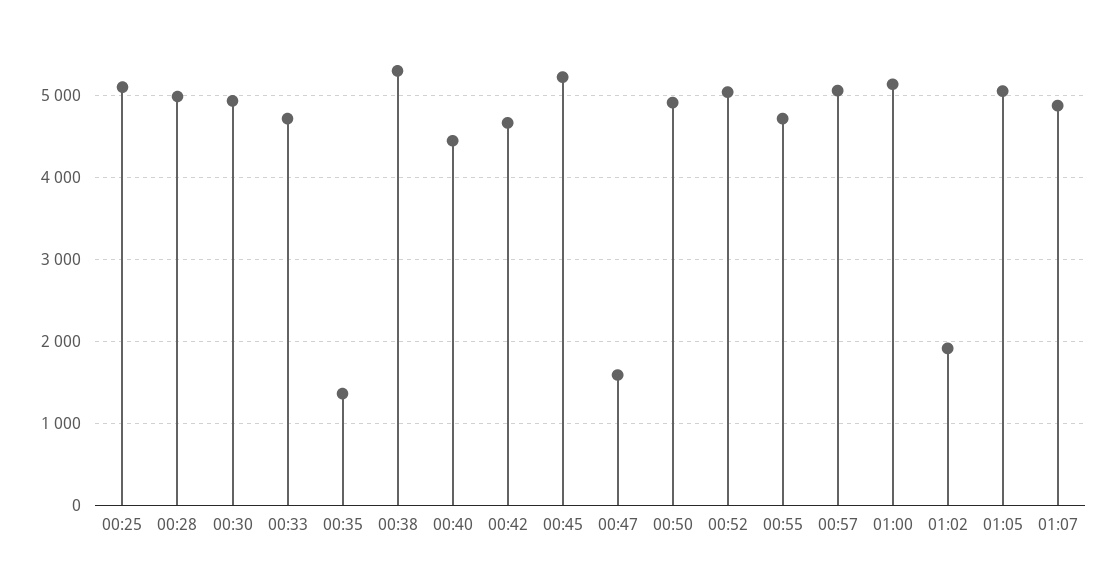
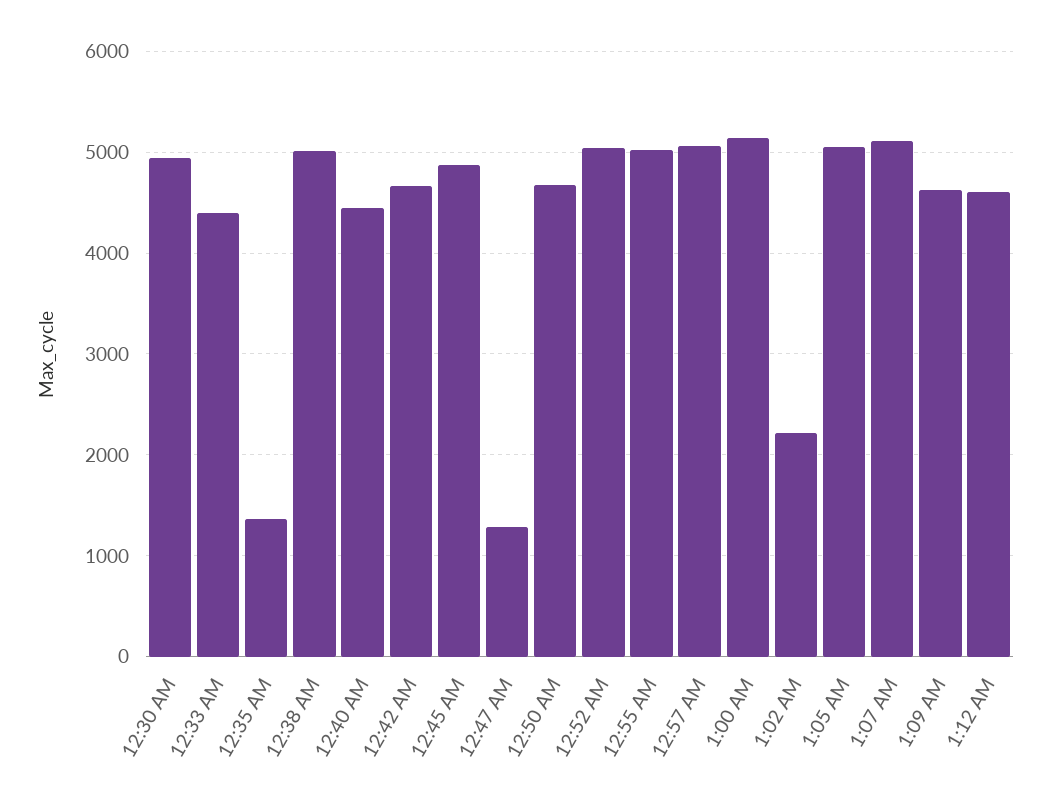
00:25: 5100 -> none
00:28: 5000 -> none
00:33: 4700 -> 4400
00:38: 5300 -> 5000
00:45: 5200 -> 4900
00:47: 1600 -> 1300
00:50: 4900 -> 4700
00:55: 4700 -> 5000
01:02: 1900 -> 2200
01:07: 4900 -> 5100
1:09 AM: none -> 4600
1:12 AM: none -> 4600

